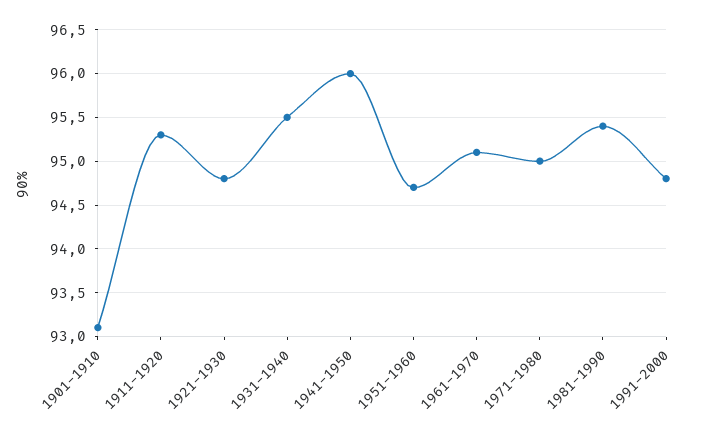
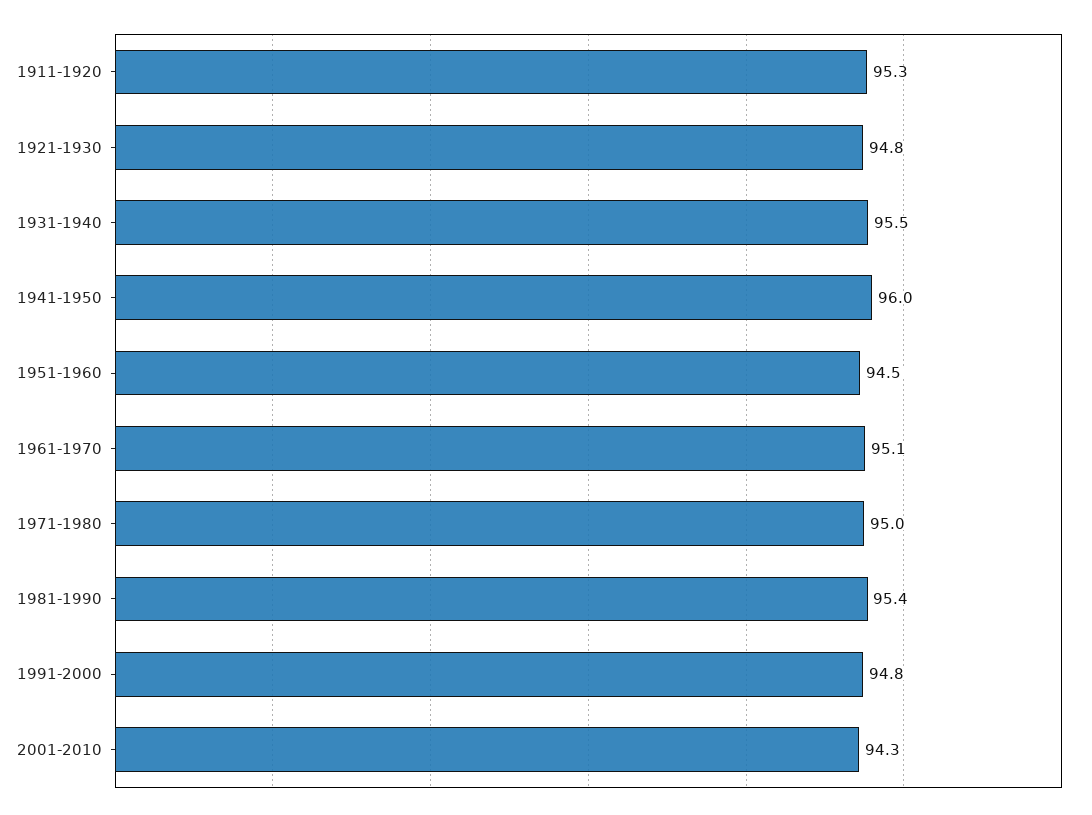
1901-1910: 93.1 -> none
1951-1960: 94.7 -> 94.5
2001-2010: none -> 94.3

